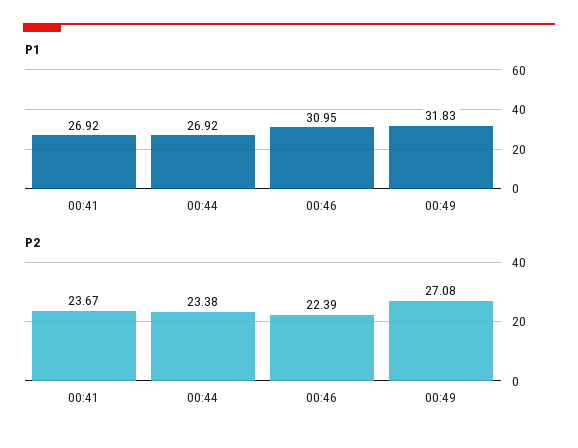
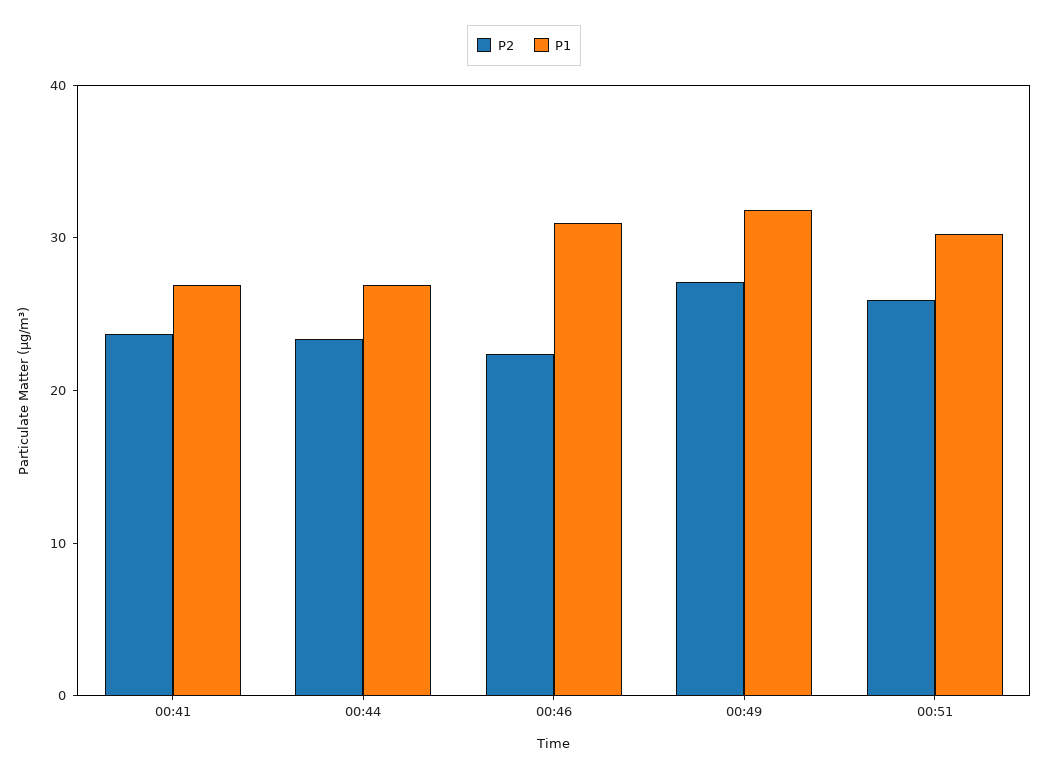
P2, 00:51: none -> 26
P1, 00:51: none -> 30

